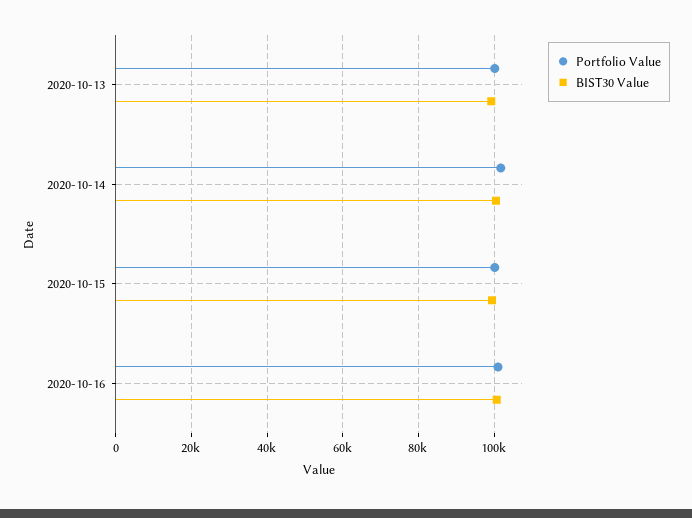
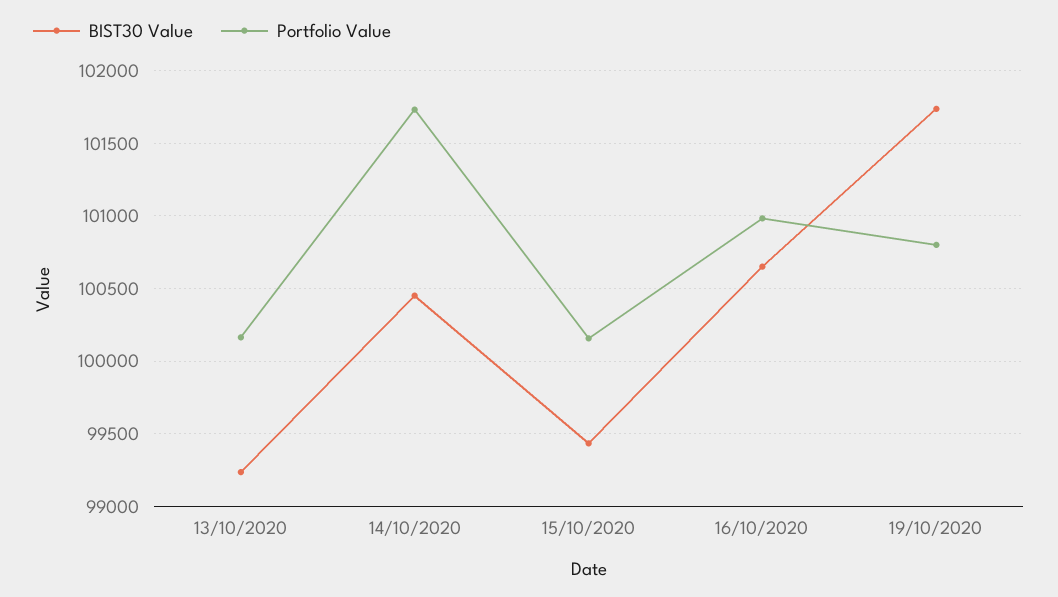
BIST30 Value, 19/10/2020: none -> 101750
Portfolio Value, 19/10/2020: none -> 100800

